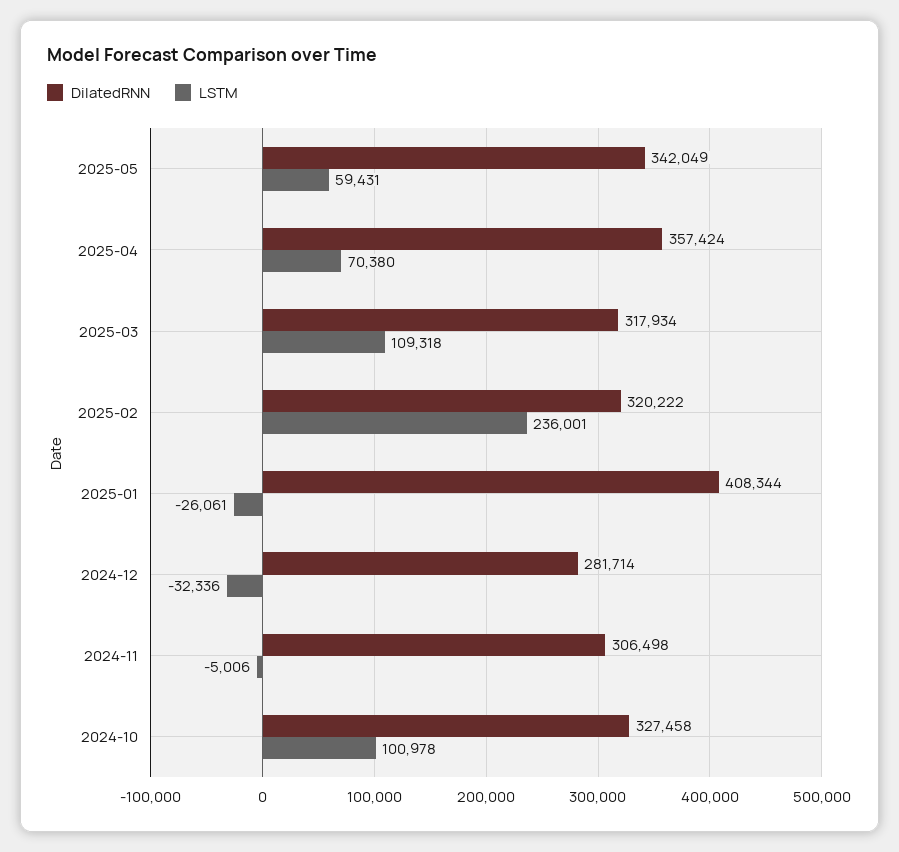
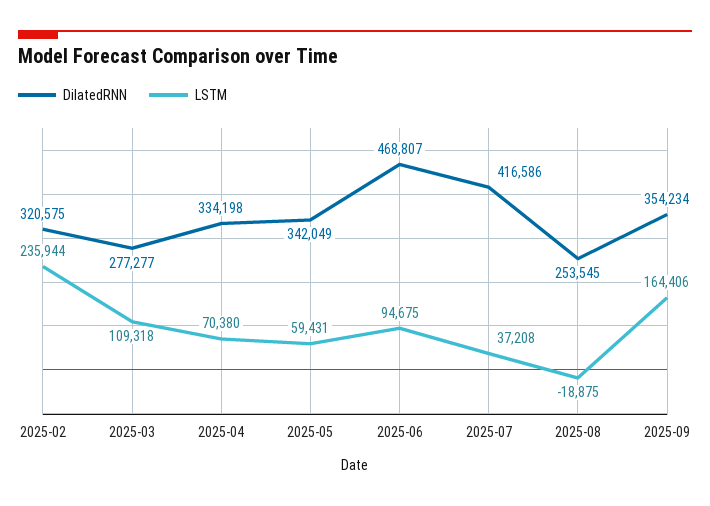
DilatedRNN, 2025-04: 357424 -> 334198
DilatedRNN, 2025-03: 317934 -> 277277
DilatedRNN, 2025-02: 320222 -> 320575
LSTM, 2025-02: 236001 -> 235944
DilatedRNN, 2025-01: 408344 -> none
LSTM, 2025-01: -26061 -> none
DilatedRNN, 2024-12: 281714 -> none
LSTM, 2024-12: -32336 -> none
DilatedRNN, 2024-11: 306498 -> none
LSTM, 2024-11: -5006 -> none
DilatedRNN, 2024-10: 327458 -> none
LSTM, 2024-10: 100978 -> none
DilatedRNN, 2025-06: none -> 468807
LSTM, 2025-06: none -> 94675
DilatedRNN, 2025-07: none -> 416586
LSTM, 2025-07: none -> 37208
DilatedRNN, 2025-08: none -> 253545
LSTM, 2025-08: none -> -18875
DilatedRNN, 2025-09: none -> 354234
LSTM, 2025-09: none -> 164406

